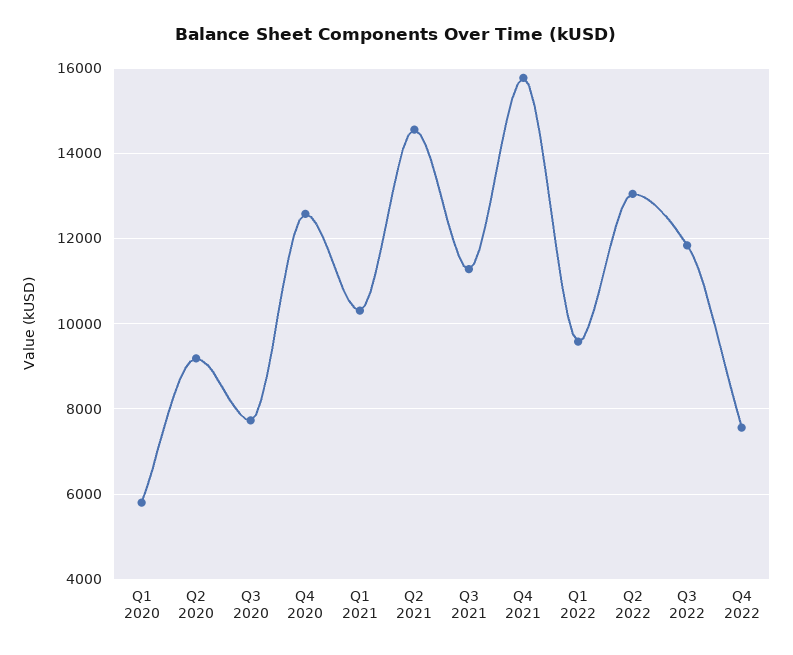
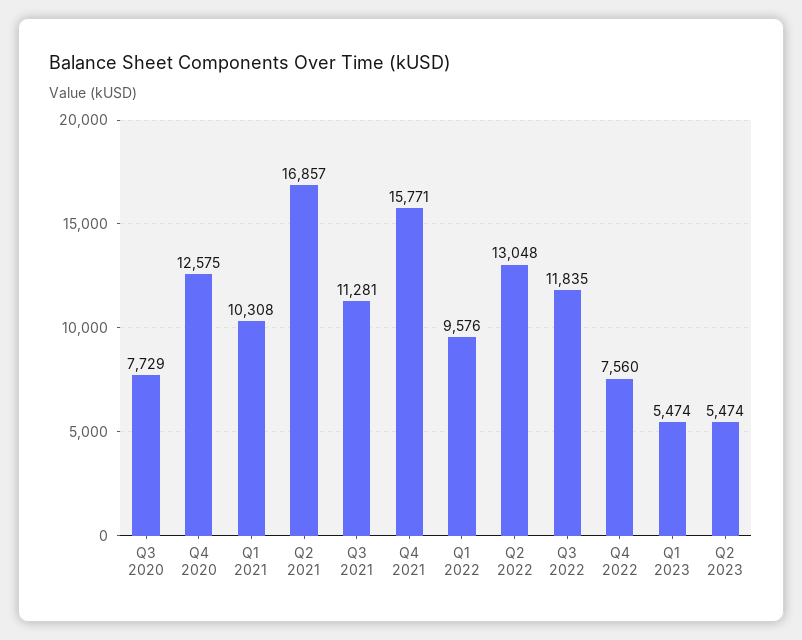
Q1 2020: 5800 -> none
Q2 2020: 9200 -> none
Q2 2021: 14600 -> 16857
Q1 2023: none -> 5474
Q2 2023: none -> 5474

